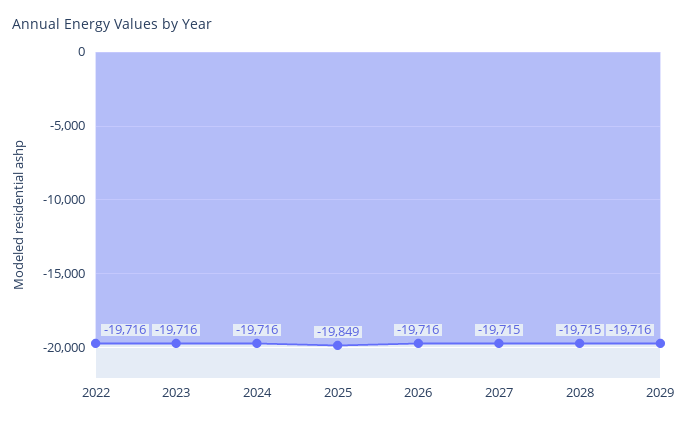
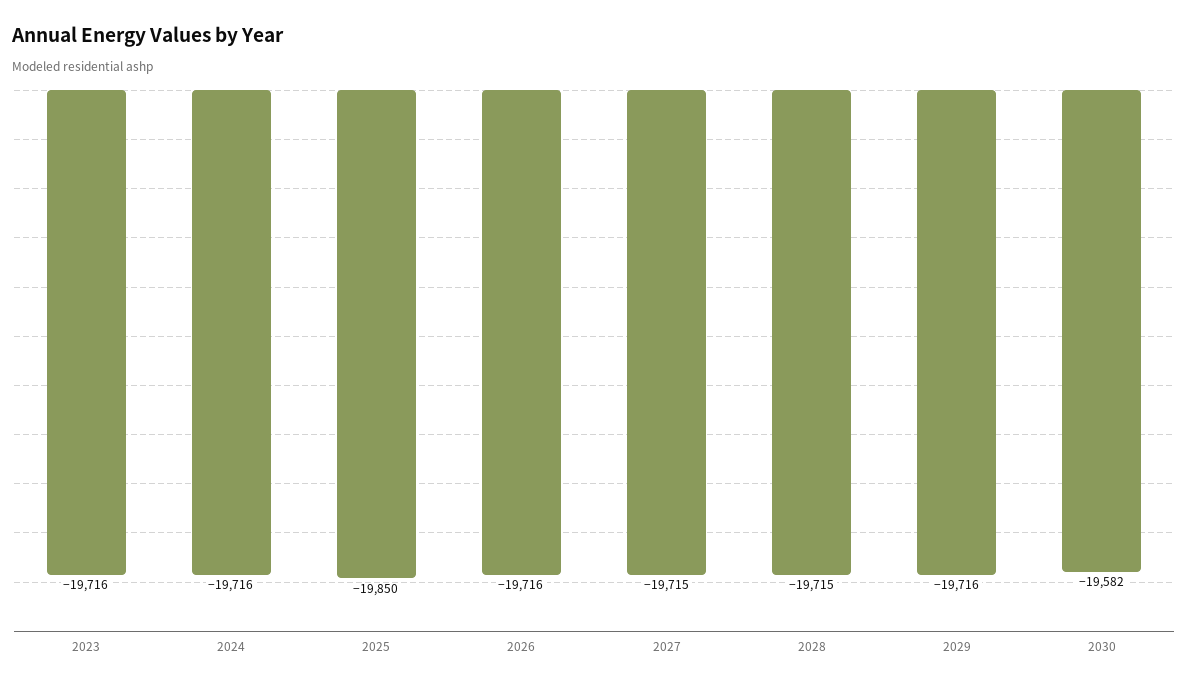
2022: -19716 -> none
2025: -19849 -> -19850
2030: none -> -19582

